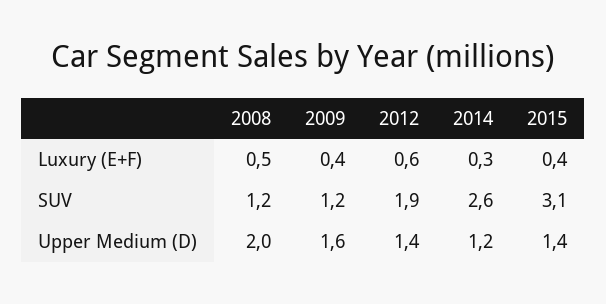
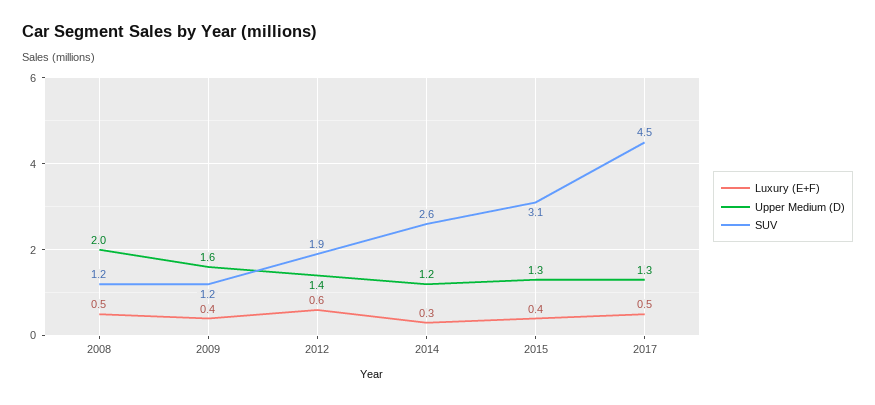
Upper Medium (D), 2015: 1.4 -> 1.3
Luxury (E+F), 2017: none -> 0.5
Upper Medium (D), 2017: none -> 1.3
SUV, 2017: none -> 4.5

